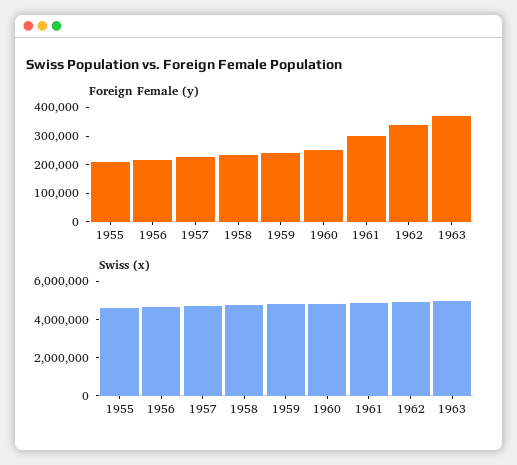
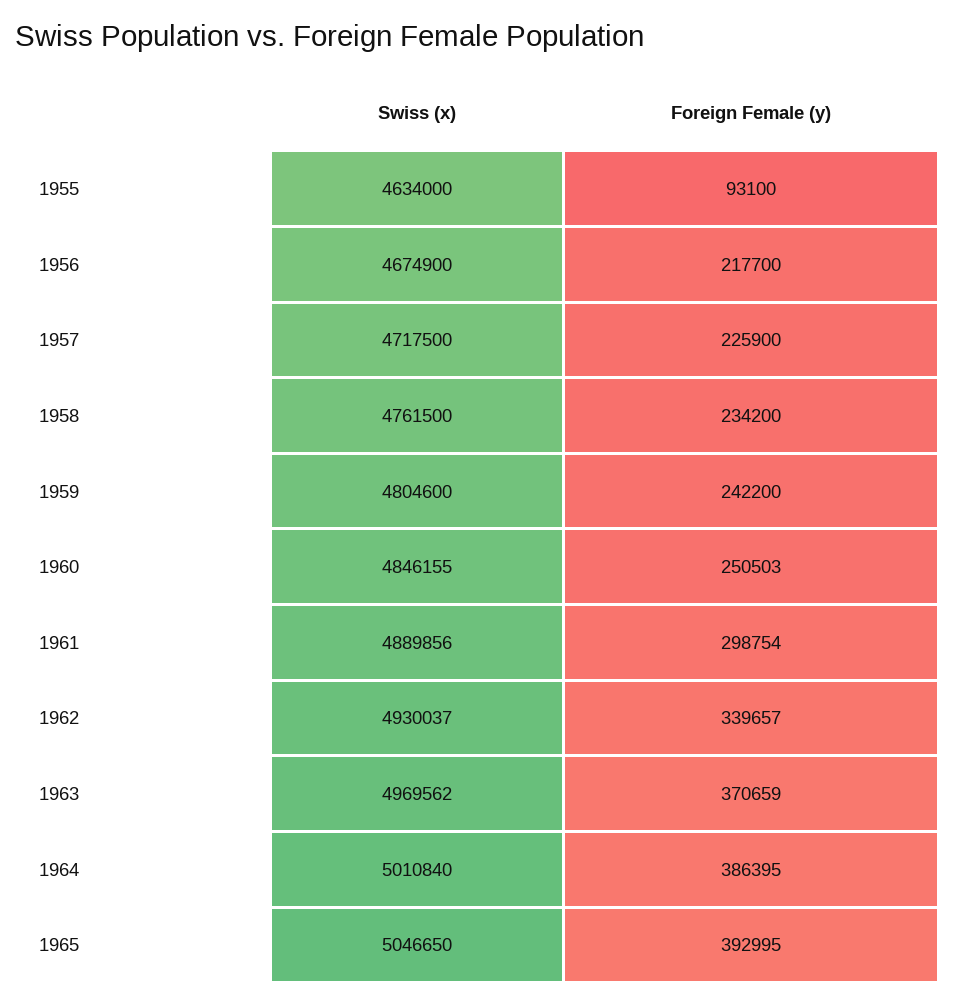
Foreign Female (y), 1955: 200000 -> 93100
Swiss (x), 1964: none -> 5010840
Foreign Female (y), 1964: none -> 386395
Swiss (x), 1965: none -> 5046650
Foreign Female (y), 1965: none -> 392995

